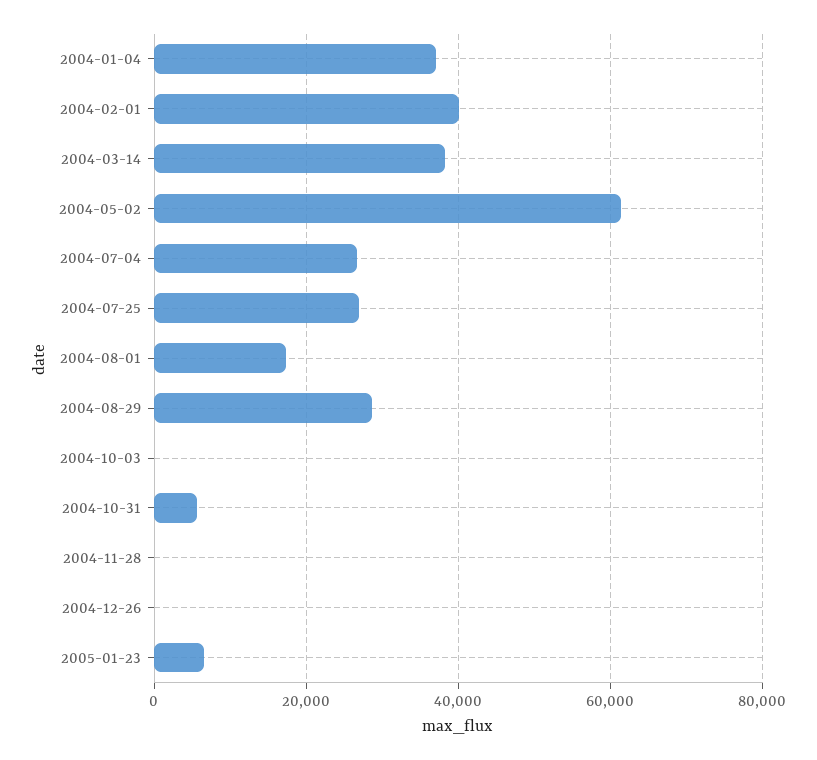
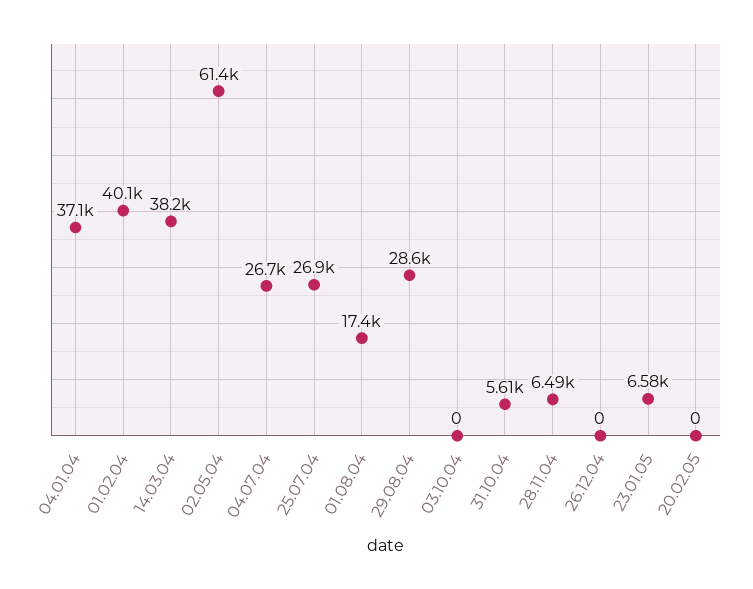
2004-11-28: 0 -> 6490
20.02.05: none -> 0

